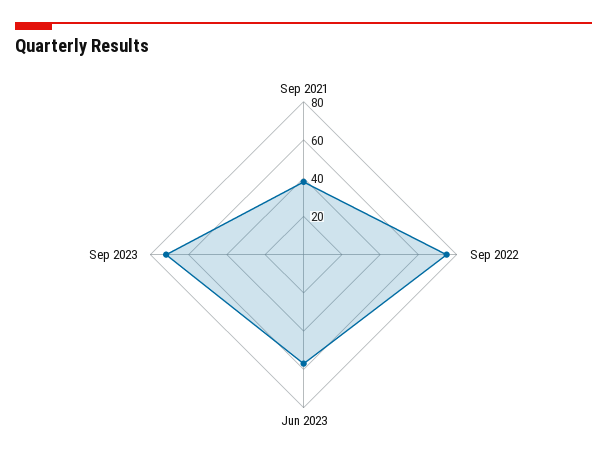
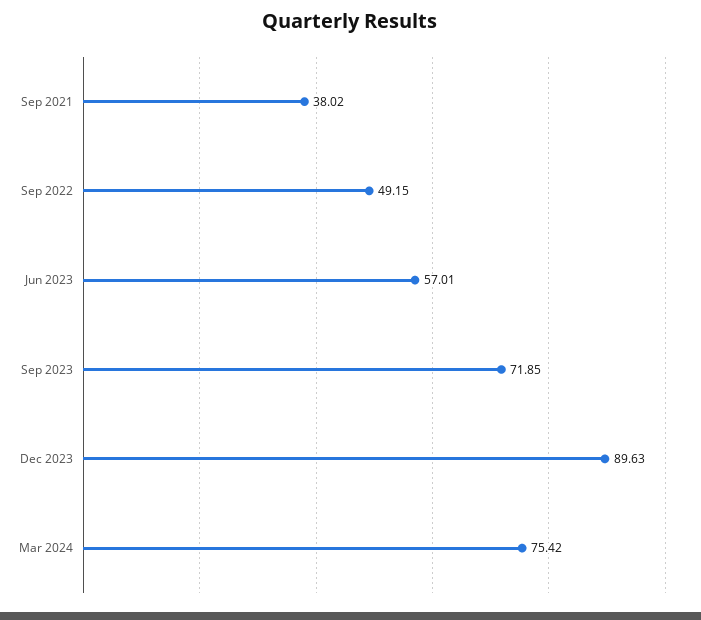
Sep 2022: 75 -> 49.15
Dec 2023: none -> 89.63
Mar 2024: none -> 75.42

